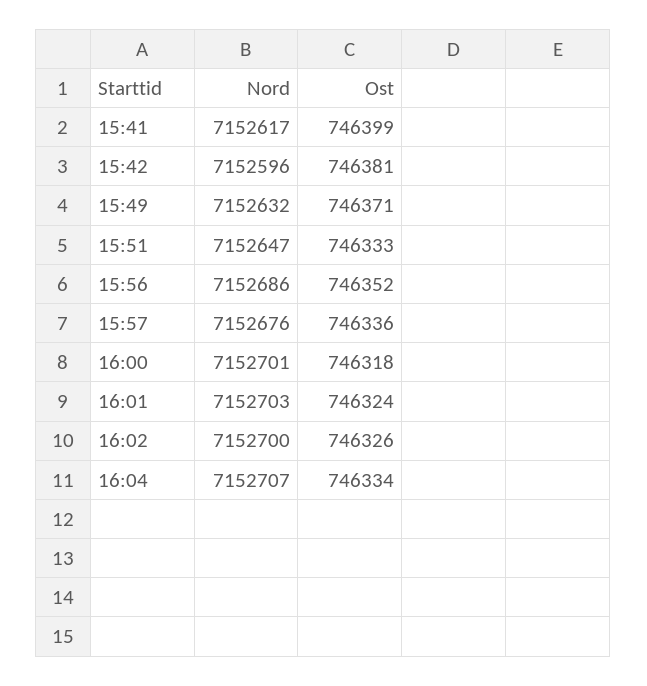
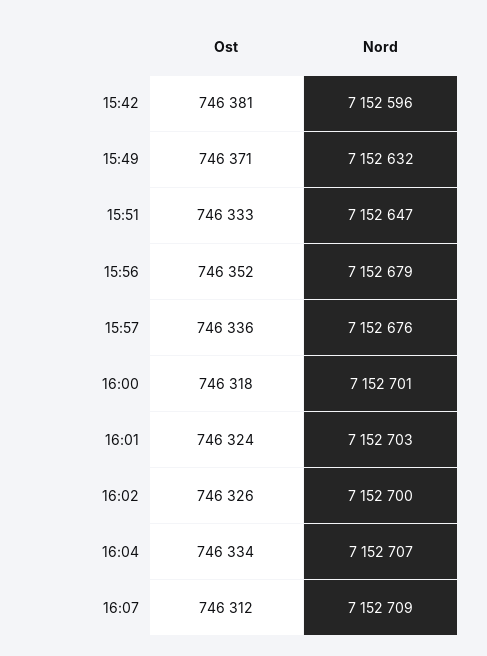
Nord, 15:41: 7152617 -> none
Ost, 15:41: 746399 -> none
Nord, 15:56: 7152686 -> 7152679
Ost, 16:07: none -> 746312
Nord, 16:07: none -> 7152709

